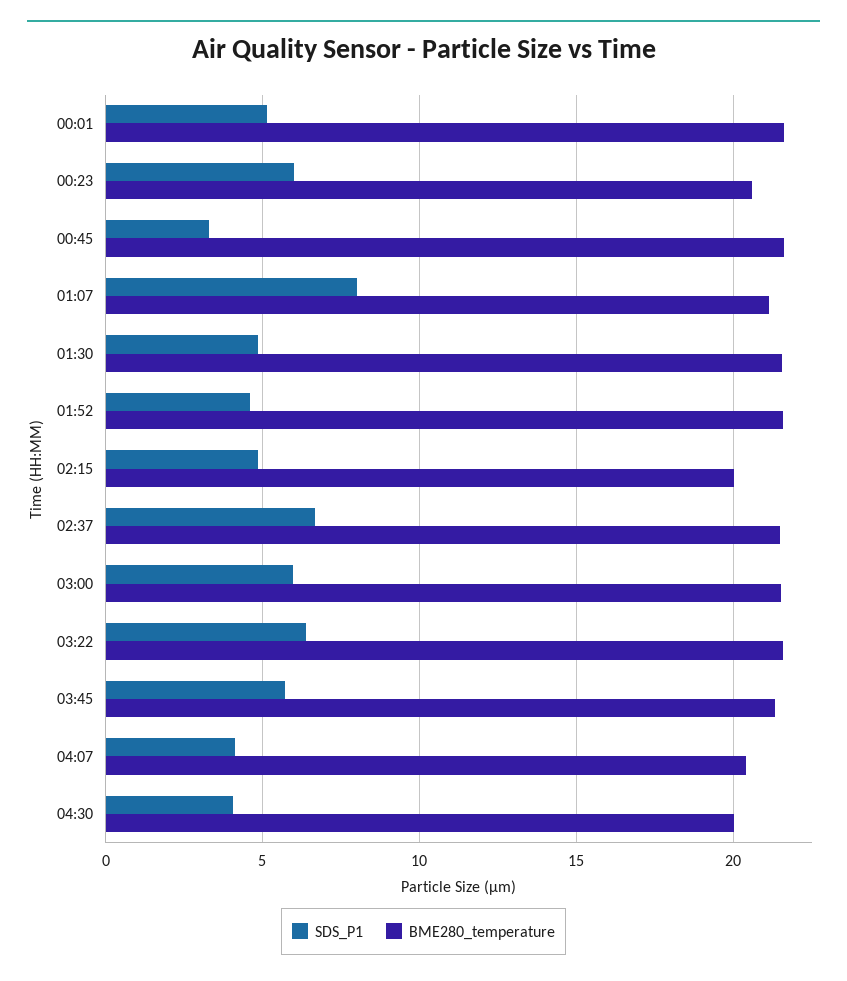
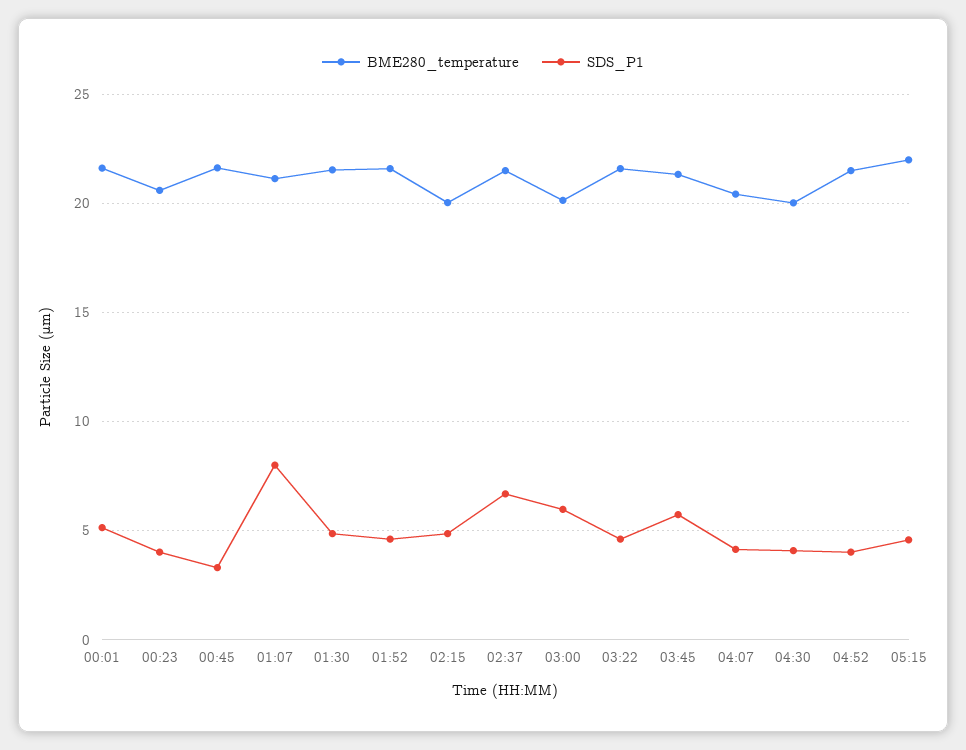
SDS_P1, 00:23: 6 -> 4
BME280_temperature, 03:00: 21.5 -> 20
SDS_P1, 03:22: 6.5 -> 4.5
BME280_temperature, 04:52: none -> 21.5
SDS_P1, 04:52: none -> 4
BME280_temperature, 05:15: none -> 22
SDS_P1, 05:15: none -> 4.5

